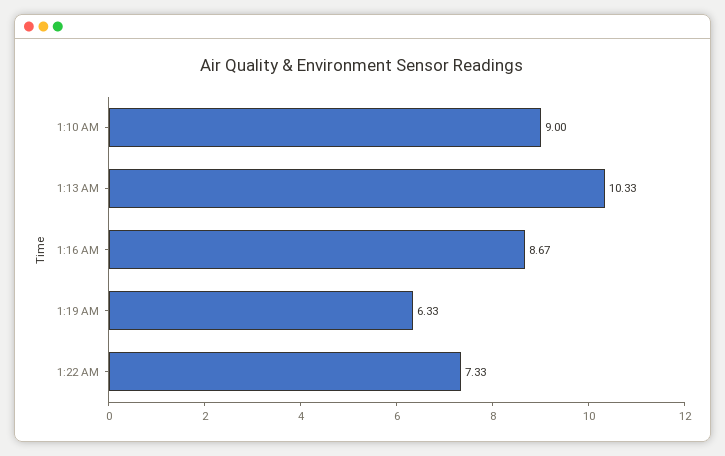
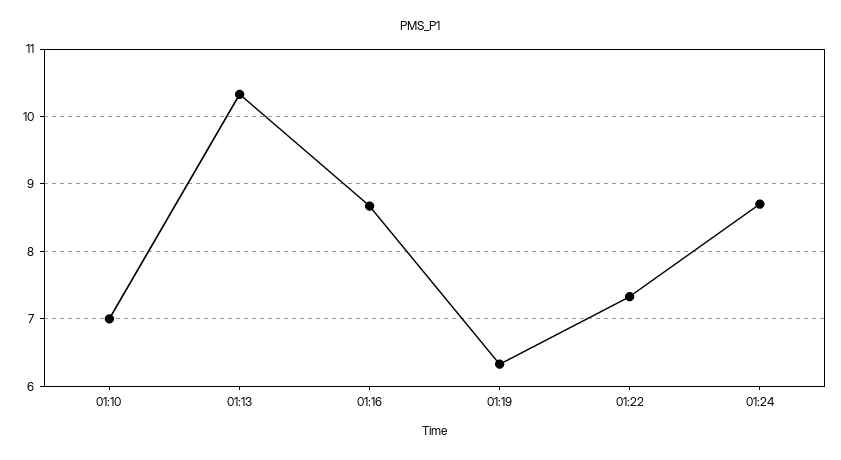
1:10 AM: 9 -> 7
01:24: none -> 8.7

